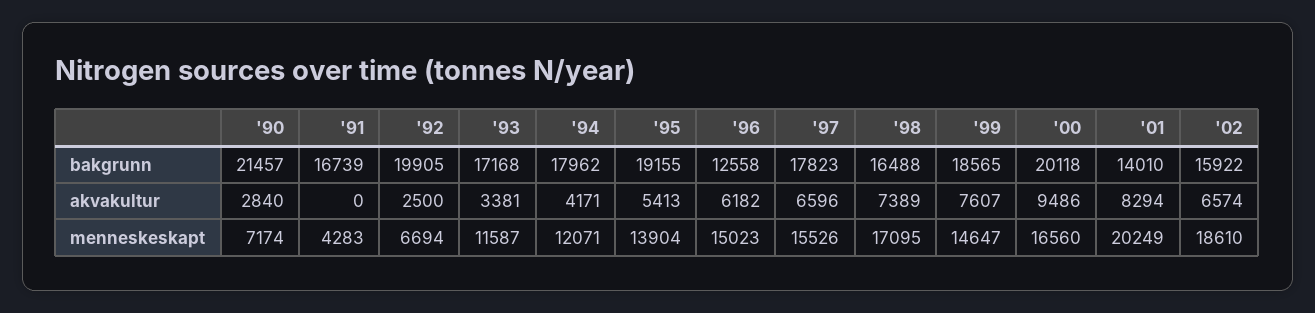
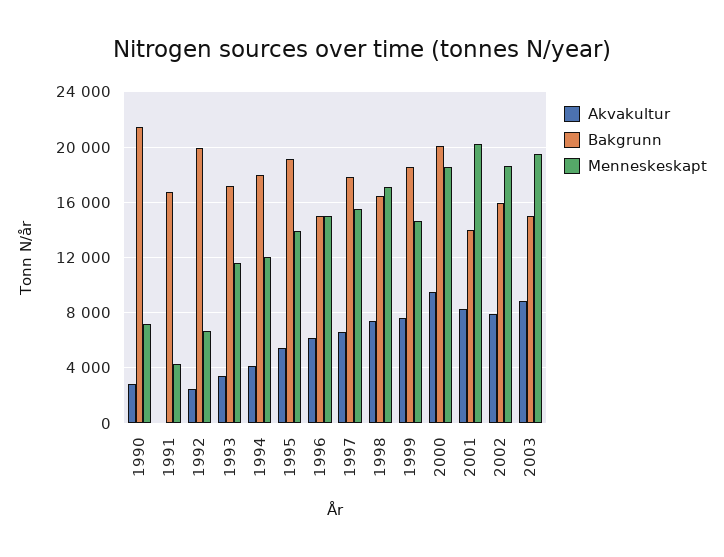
bakgrunn, '96: 12558 -> 15000
akvakultur, '02: 6574 -> 8000
menneskeskapt, '00: 16560 -> 18500
akvakultur, 2003: none -> 9000
bakgrunn, 2003: none -> 15000
menneskeskapt, 2003: none -> 19500

